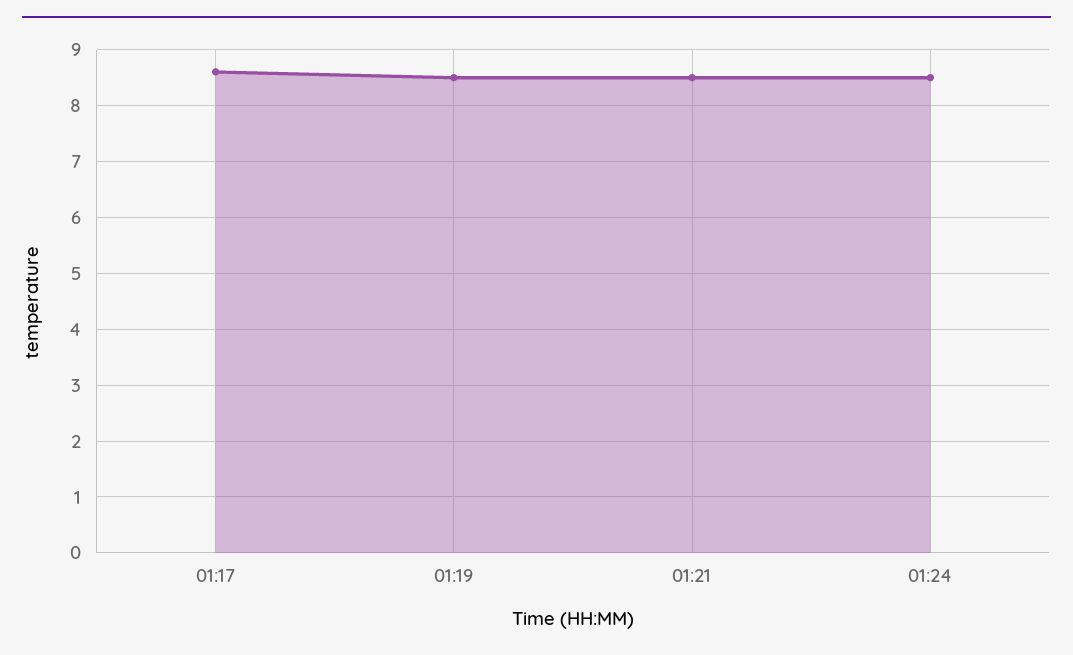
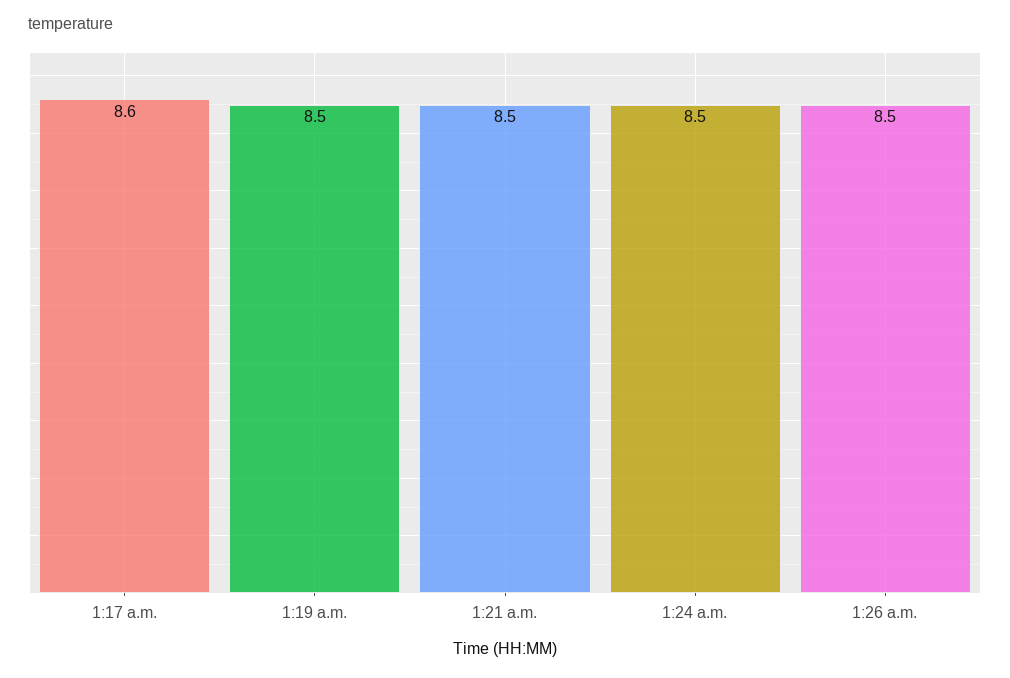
1:26 a.m.: none -> 8.5

